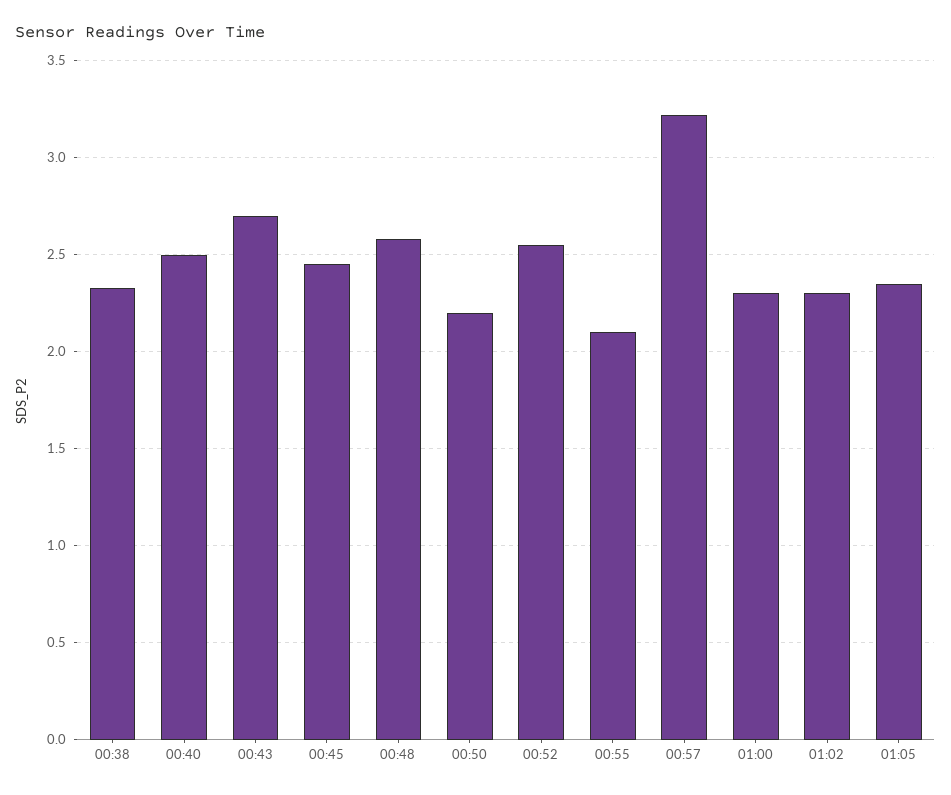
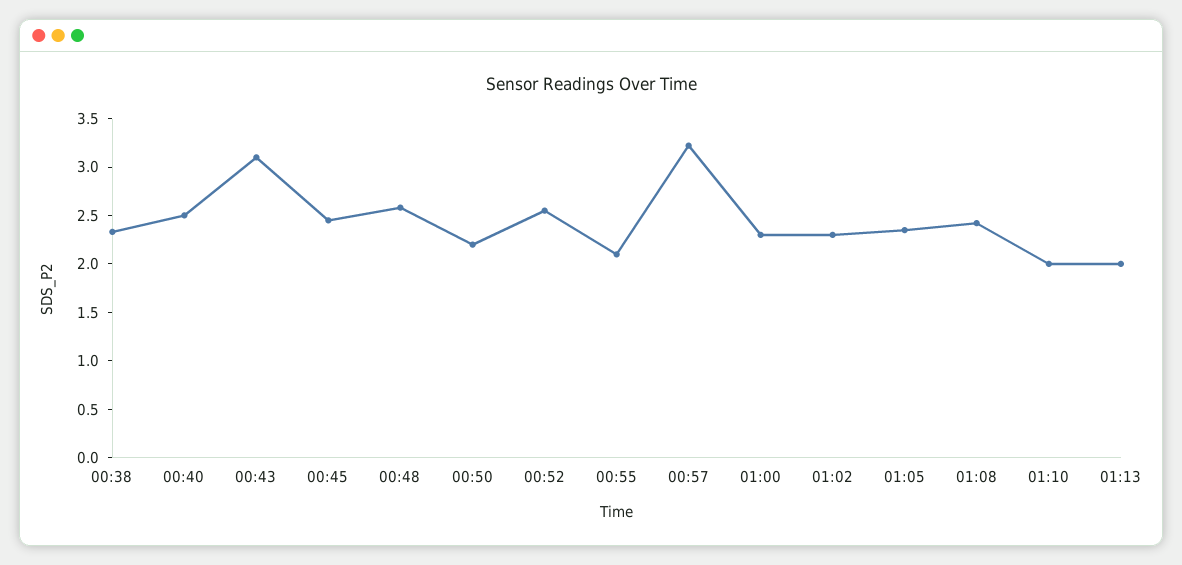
00:43: 2.7 -> 3.1
01:08: none -> 2.4
01:10: none -> 2
01:13: none -> 2

